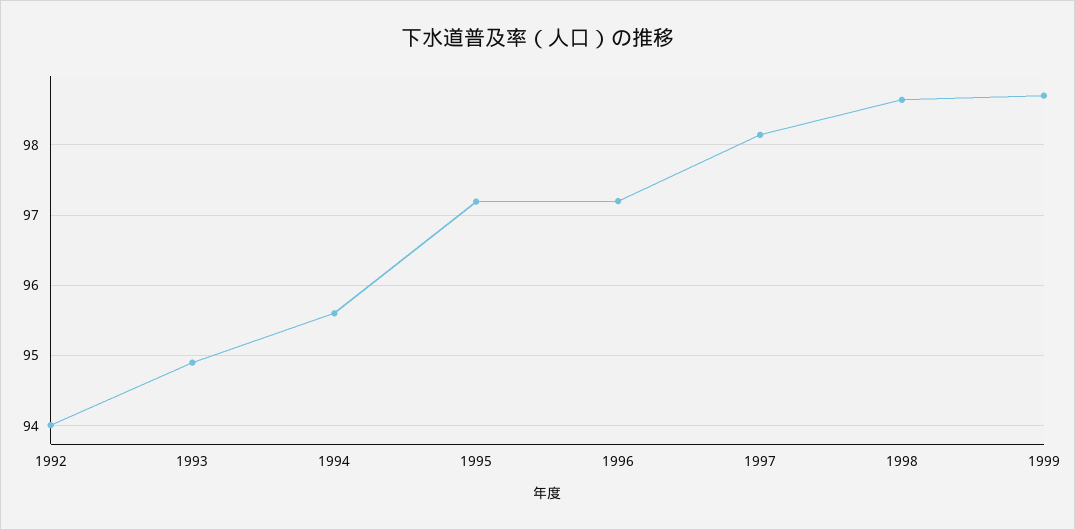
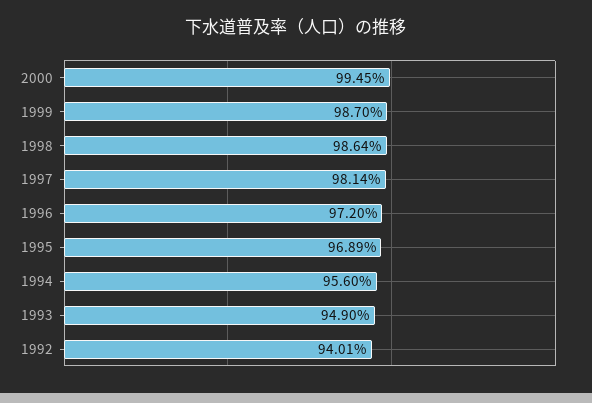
1995: 97.2 -> 96.89
2000: none -> 99.45

